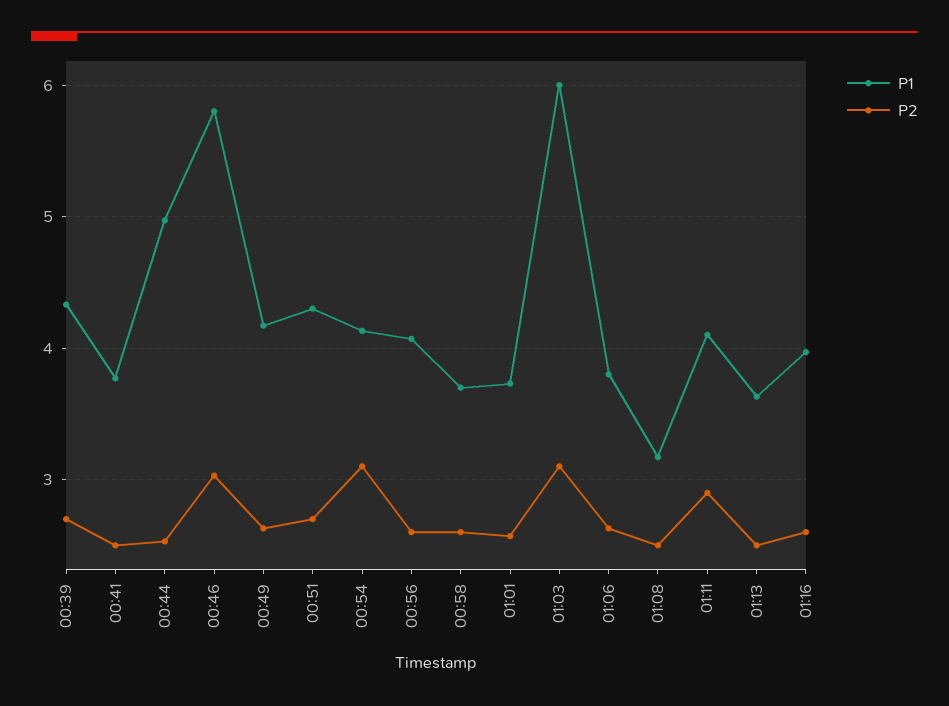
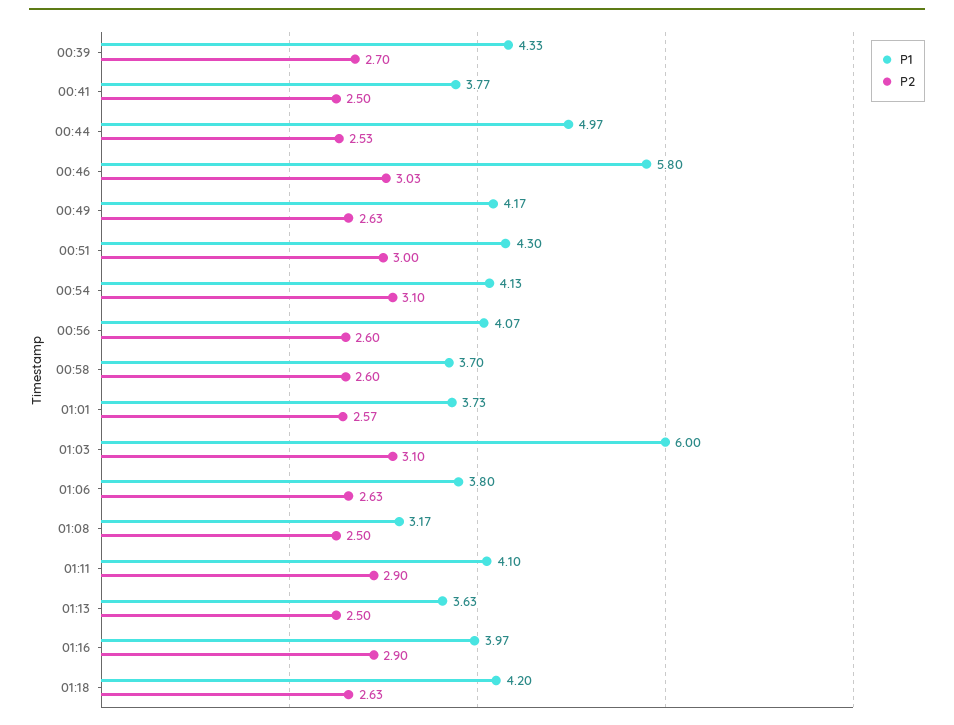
P2, 00:51: 2.7 -> 3
P2, 01:16: 2.6 -> 2.9
P1, 01:18: none -> 4.2
P2, 01:18: none -> 2.63

